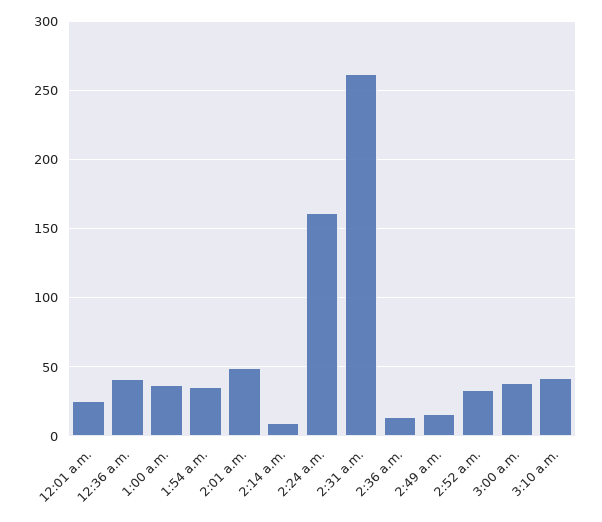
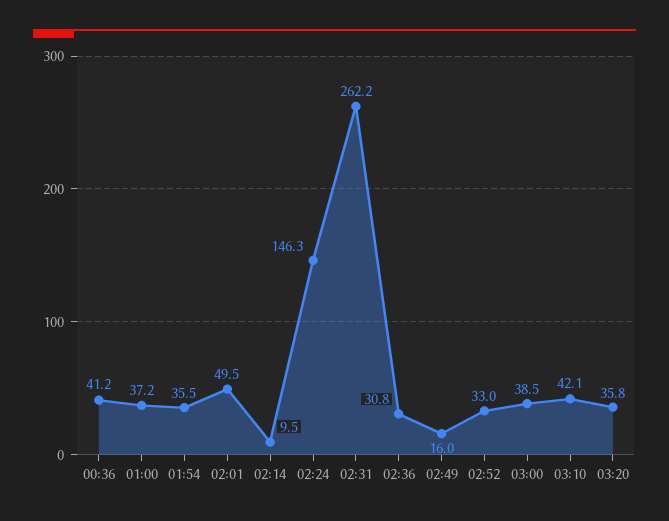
12:01 a.m.: 25 -> none
2:24 a.m.: 160 -> 146.3
2:36 a.m.: 15 -> 30.8
03:20: none -> 35.8

